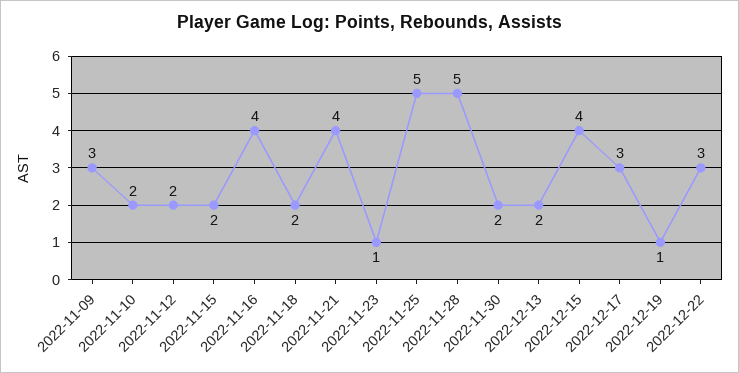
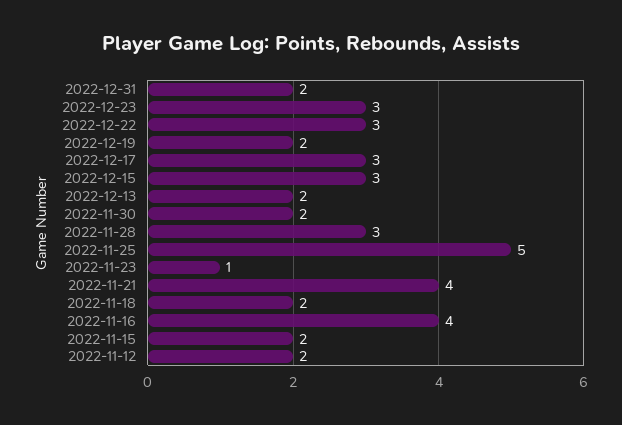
2022-11-09: 3 -> none
2022-11-10: 2 -> none
2022-11-28: 5 -> 3
2022-12-15: 4 -> 3
2022-12-19: 1 -> 2
2022-12-31: none -> 2
2022-12-23: none -> 3

